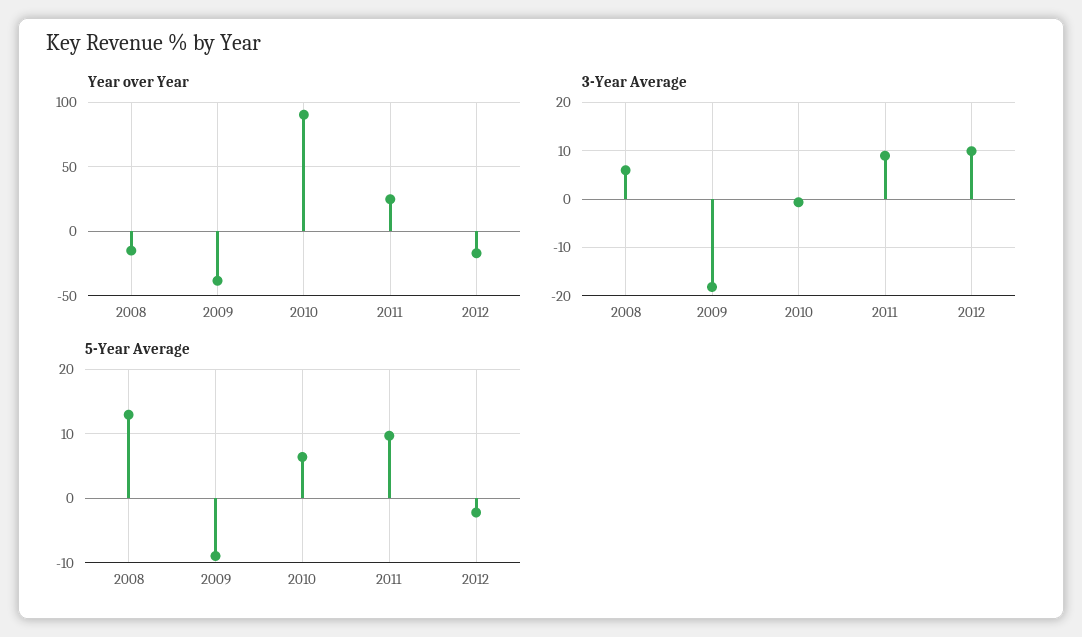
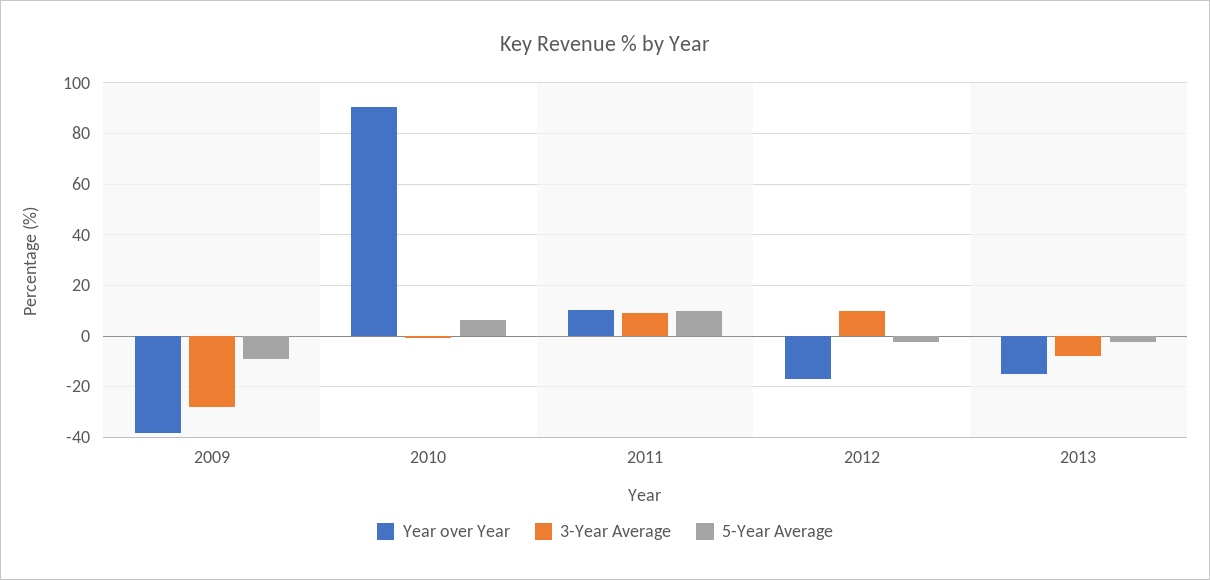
Year over Year, 2008: -15 -> none
Year over Year, 2011: 25 -> 10
3-Year Average, 2008: 6 -> none
3-Year Average, 2009: -18 -> -27.5
5-Year Average, 2008: 13 -> none
Year over Year, 2013: none -> -15
3-Year Average, 2013: none -> -7.5
5-Year Average, 2013: none -> -2.5

